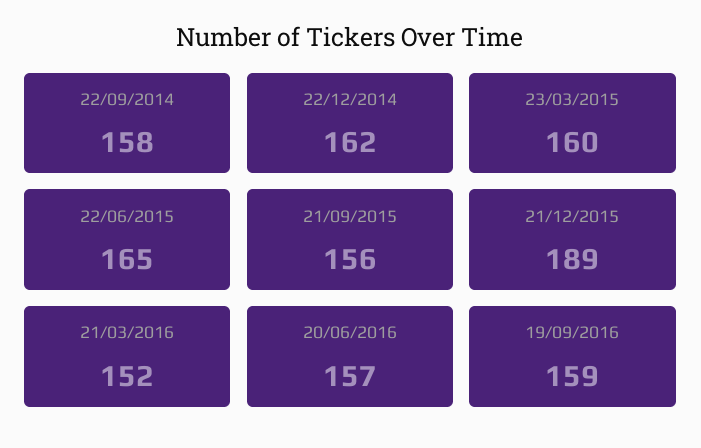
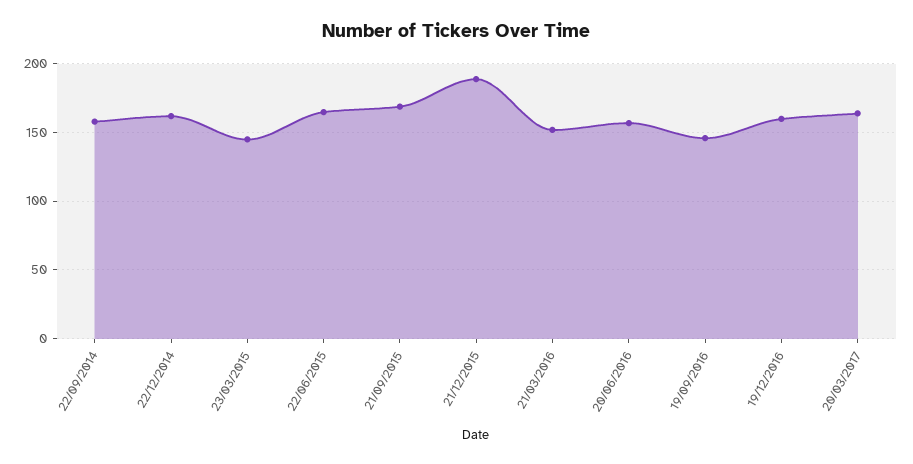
23/03/2015: 160 -> 145
21/09/2015: 156 -> 170
19/09/2016: 159 -> 145
19/12/2016: none -> 160
20/03/2017: none -> 165

